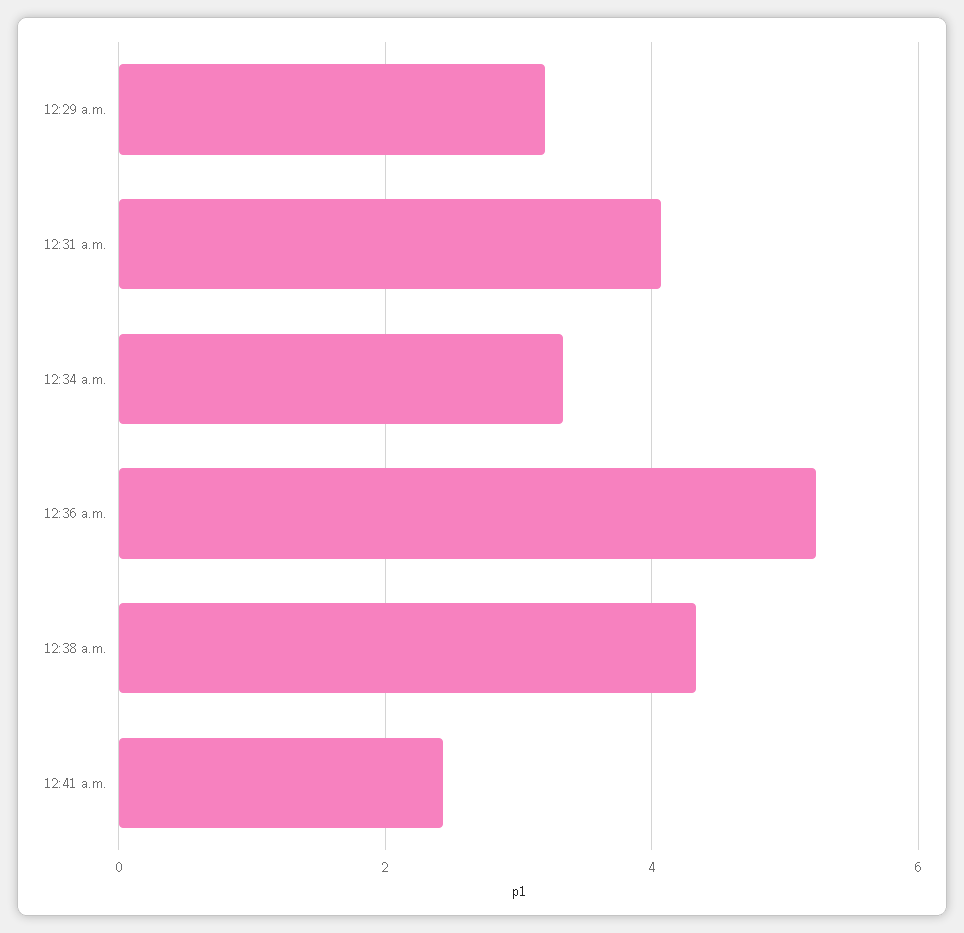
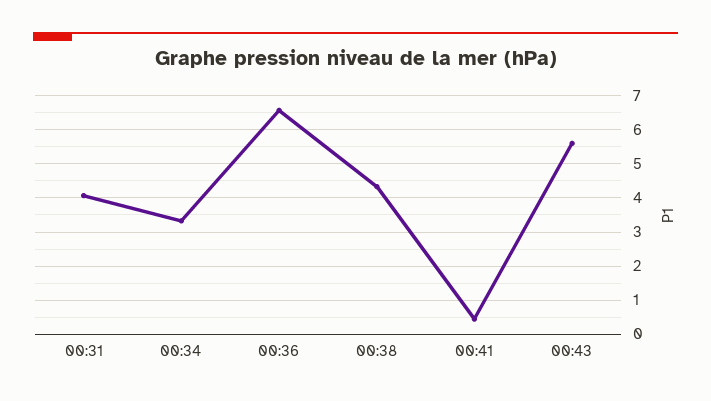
12:29 a.m.: 3.2 -> none
12:36 a.m.: 5.2 -> 6.6
12:41 a.m.: 2.4 -> 0.4
00:43: none -> 5.6

